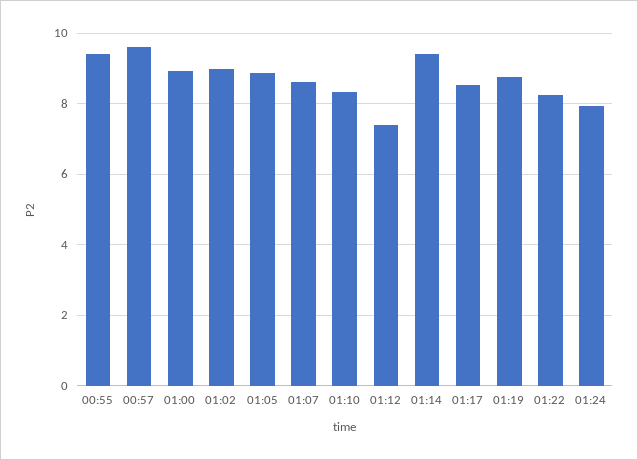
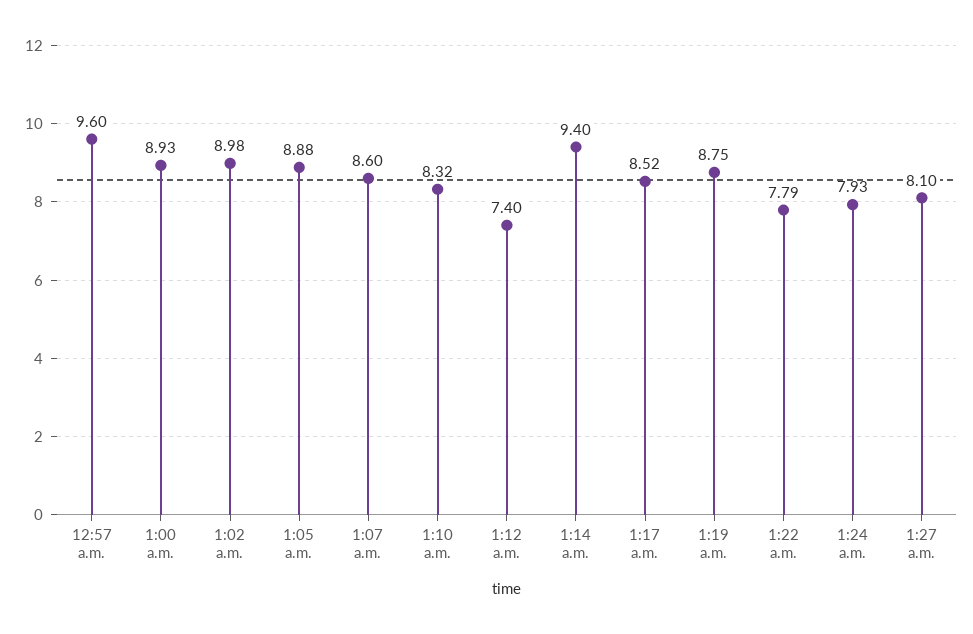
00:55: 9.4 -> none
01:22: 8.2 -> 7.79
1:27 a.m.: none -> 8.1

